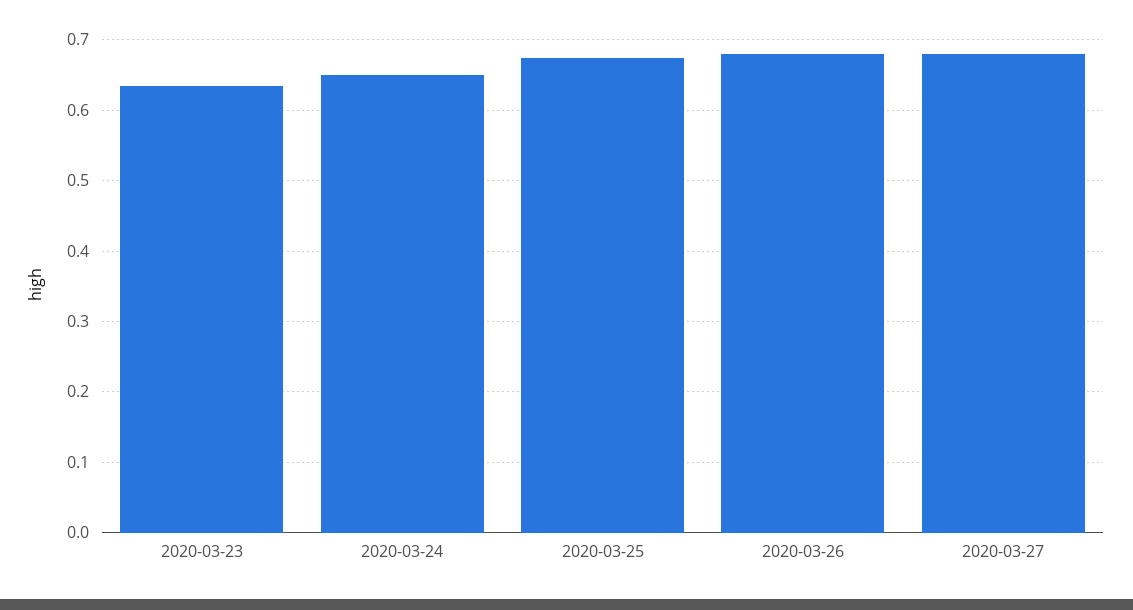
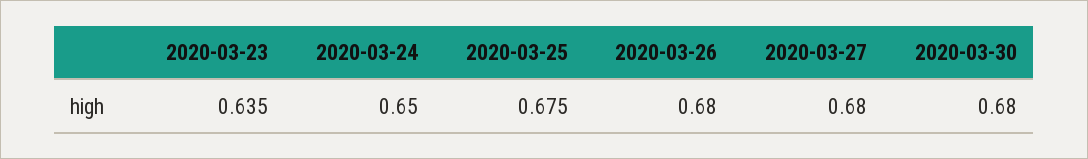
2020-03-30: none -> 0.68

